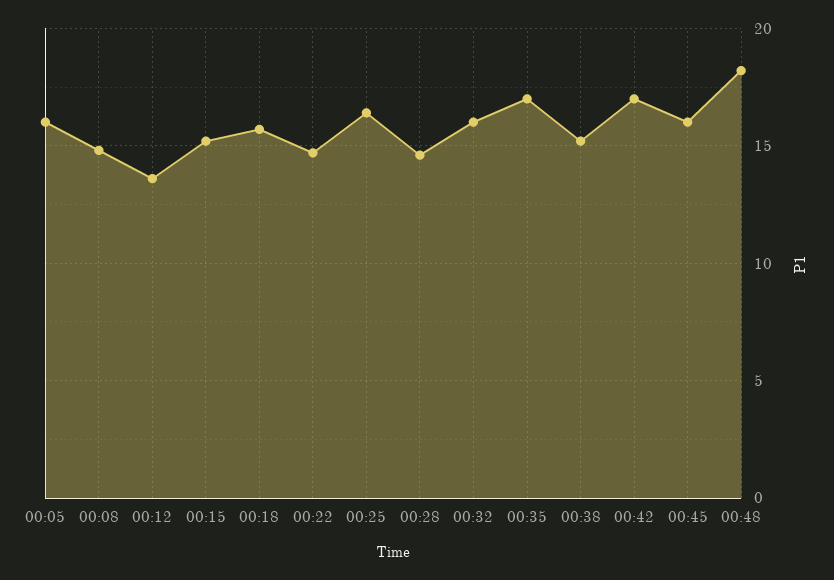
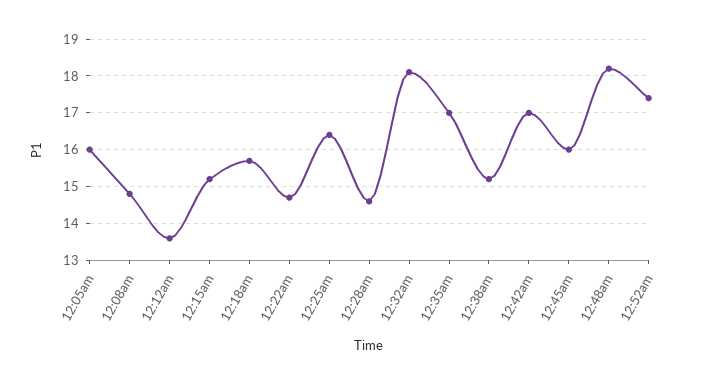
00:32: 16 -> 18
12:52am: none -> 17.5

